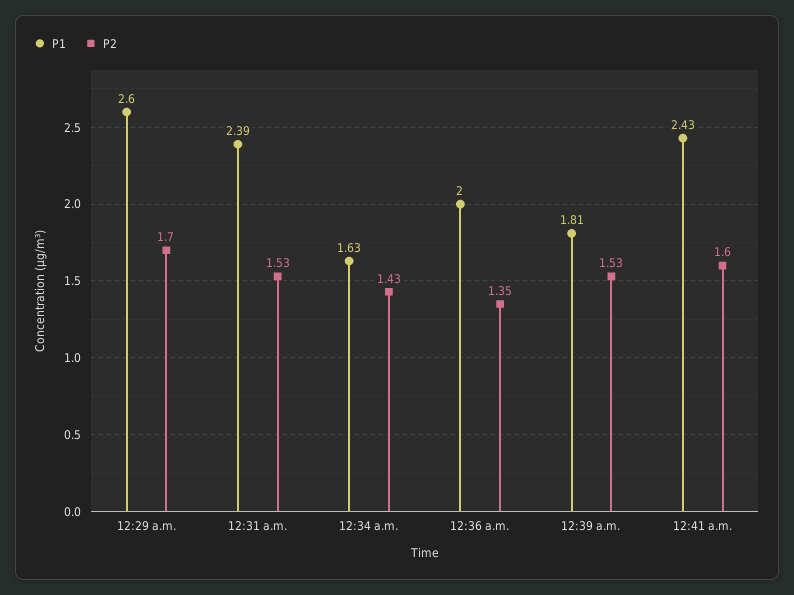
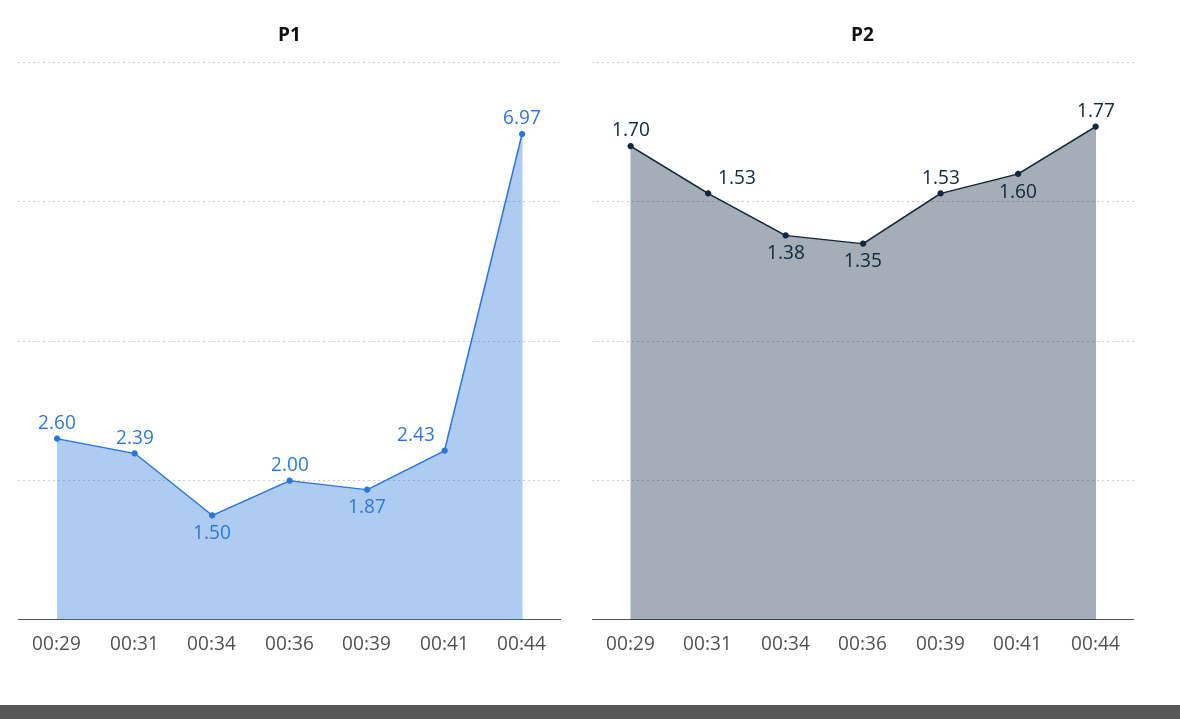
P1, 12:34 a.m.: 1.63 -> 1.5
P2, 12:34 a.m.: 1.43 -> 1.38
P1, 12:39 a.m.: 1.81 -> 1.87
P1, 00:44: none -> 6.97
P2, 00:44: none -> 1.77

